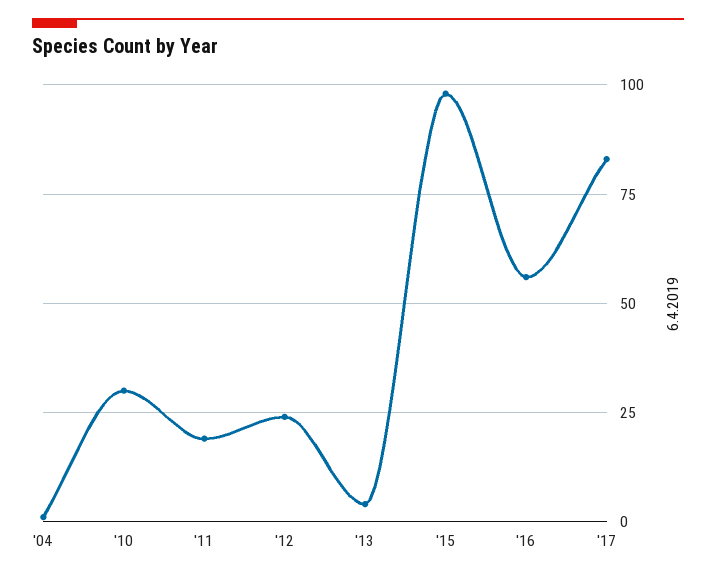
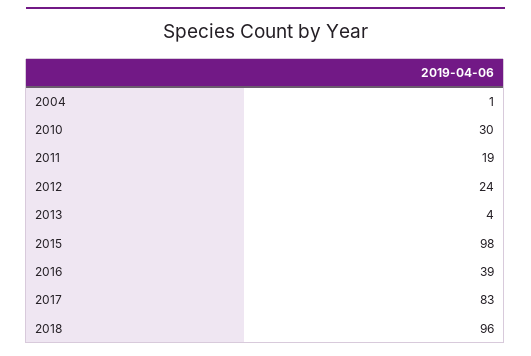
'16: 55 -> 39
2018: none -> 96

